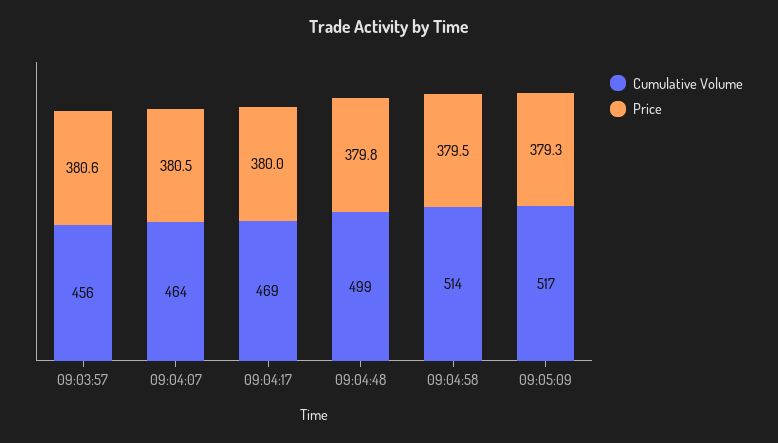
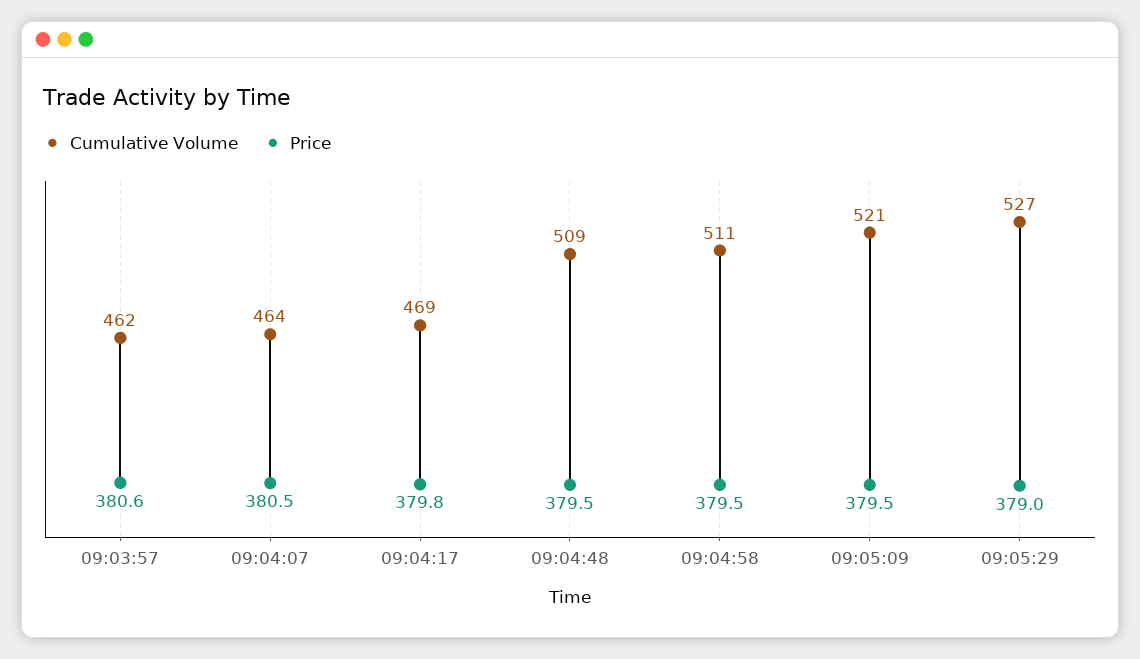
Cumulative Volume, 09:03:57: 456 -> 462
Price, 09:04:17: 380 -> 379.8
Cumulative Volume, 09:04:48: 499 -> 509
Price, 09:04:48: 379.8 -> 379.5
Cumulative Volume, 09:04:58: 514 -> 511
Cumulative Volume, 09:05:09: 517 -> 521
Price, 09:05:09: 379.3 -> 379.5
Cumulative Volume, 09:05:29: none -> 527
Price, 09:05:29: none -> 379

